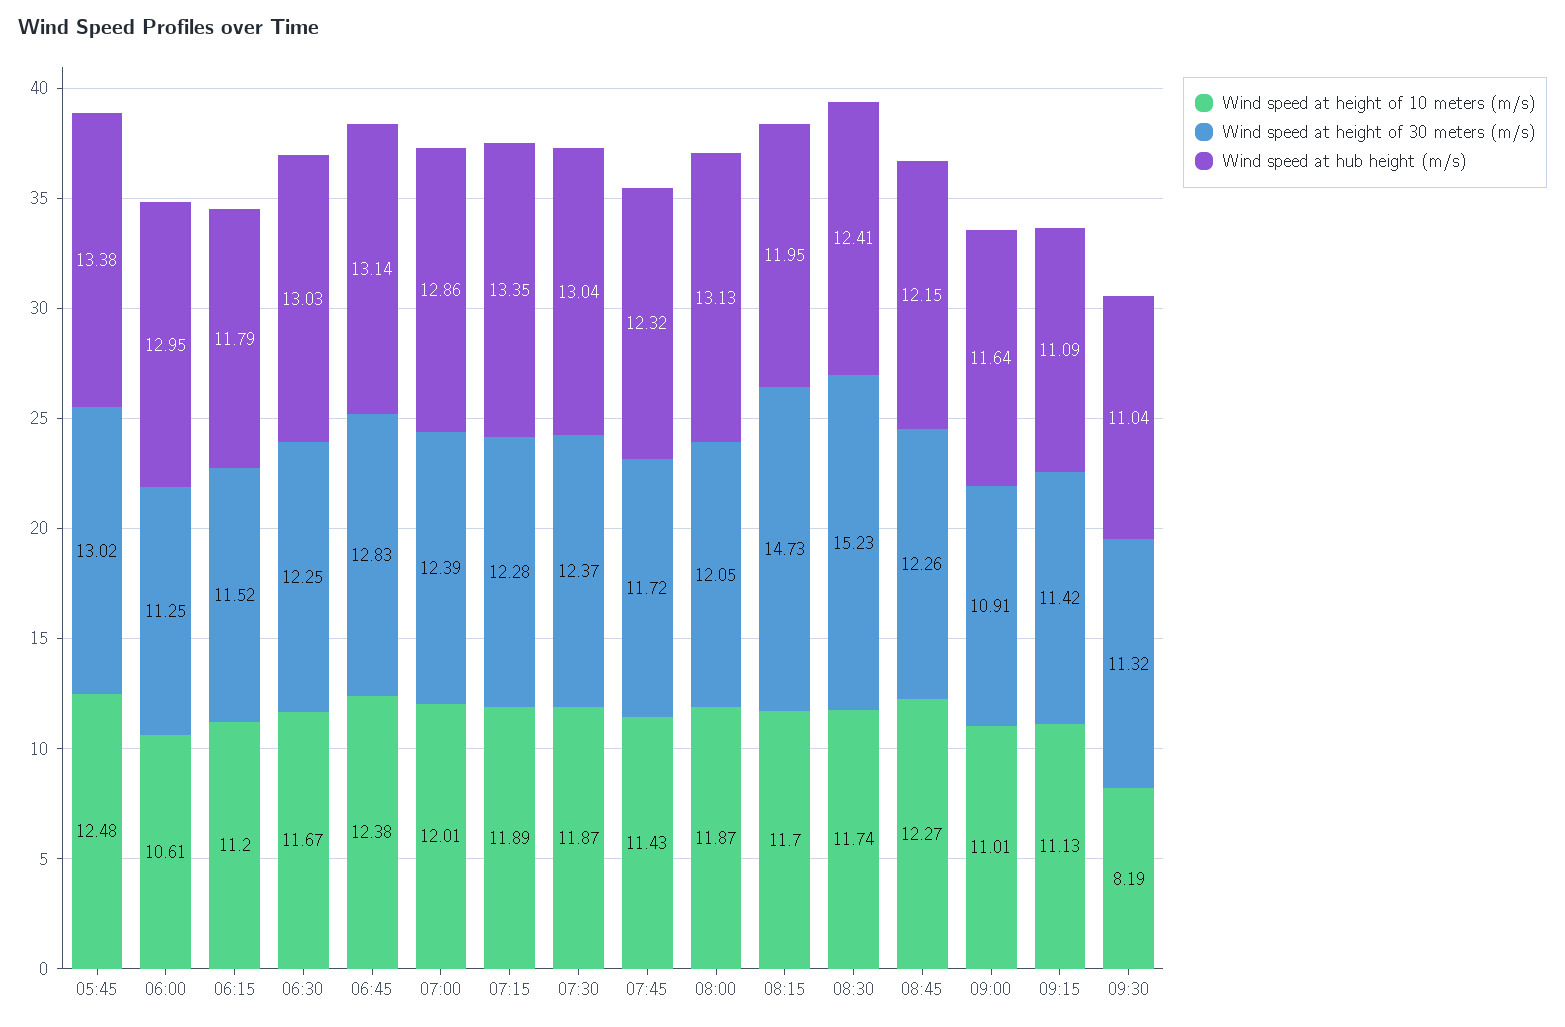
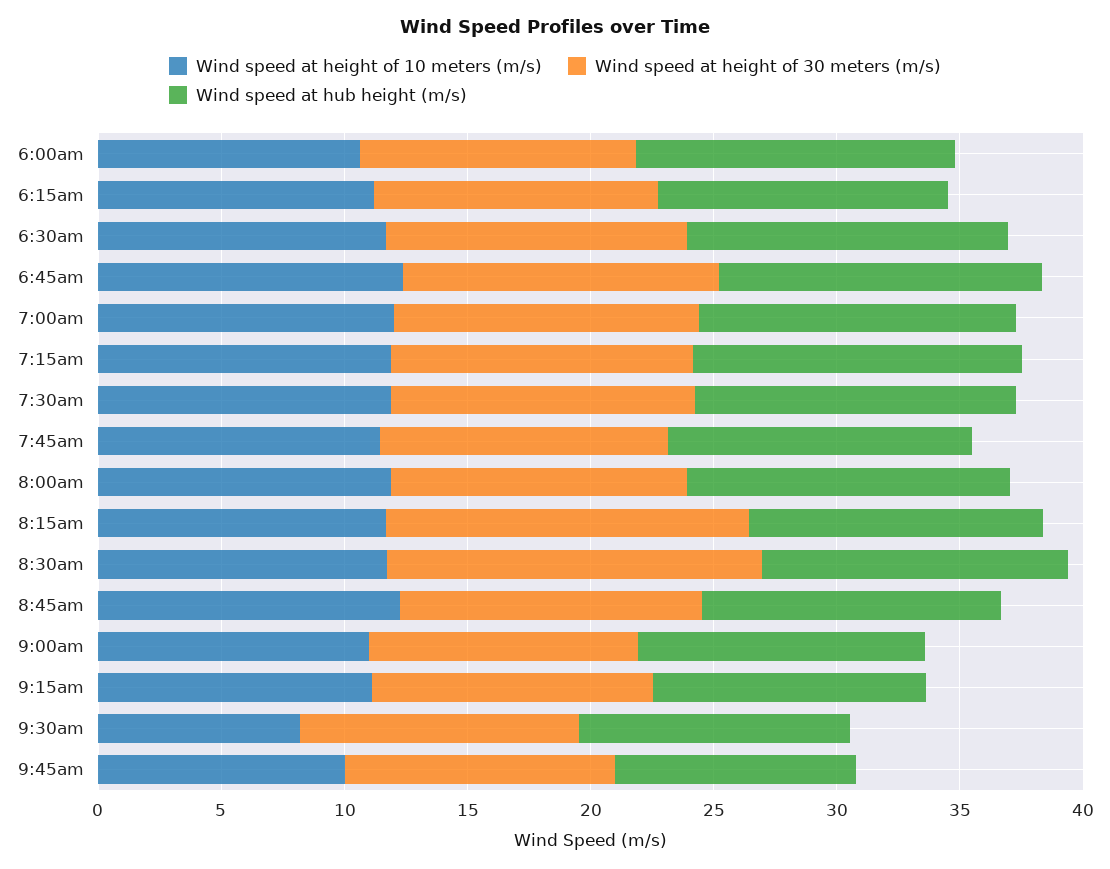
Wind speed at height of 10 meters (m/s), 05:45: 12.48 -> none
Wind speed at height of 30 meters (m/s), 05:45: 13.02 -> none
Wind speed at hub height (m/s), 05:45: 13.38 -> none
Wind speed at height of 10 meters (m/s), 9:45am: none -> 10
Wind speed at height of 30 meters (m/s), 9:45am: none -> 11
Wind speed at hub height (m/s), 9:45am: none -> 10

